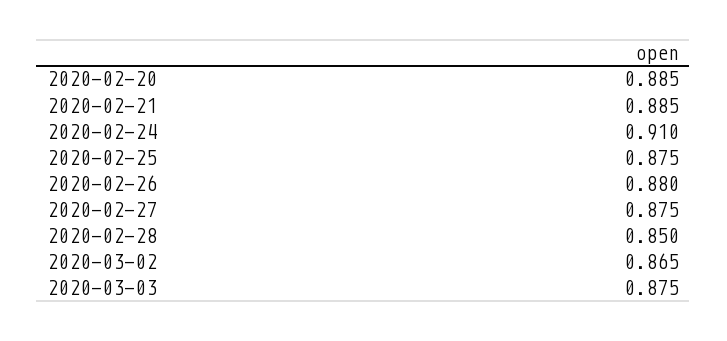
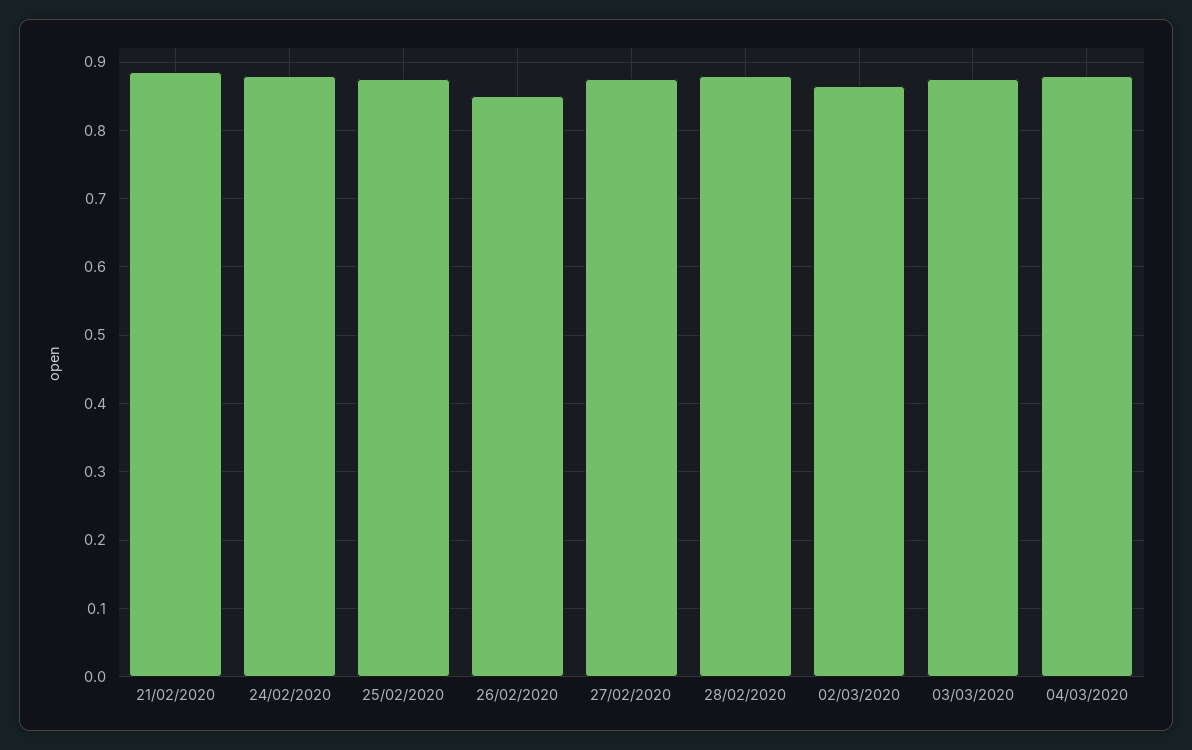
2020-02-20: 0.885 -> none
2020-02-24: 0.91 -> 0.88
2020-02-26: 0.88 -> 0.85
2020-02-28: 0.85 -> 0.88
04/03/2020: none -> 0.88

